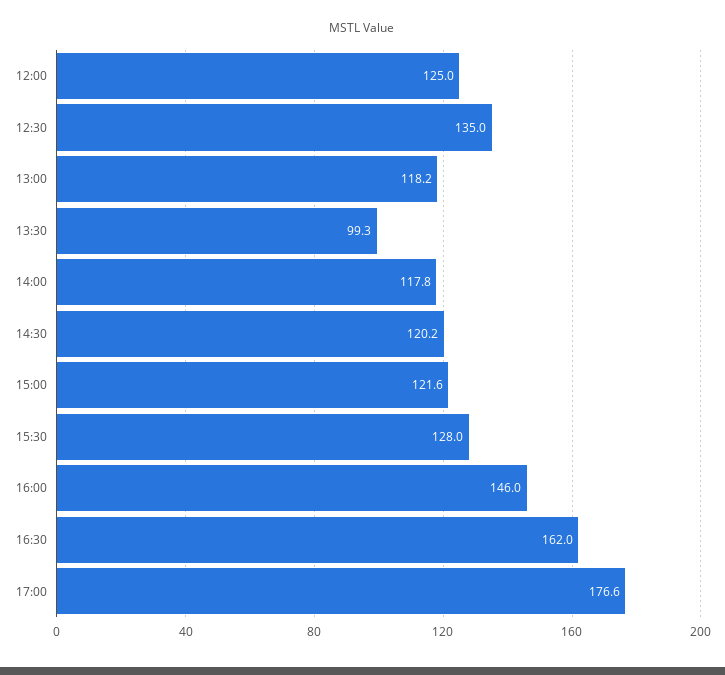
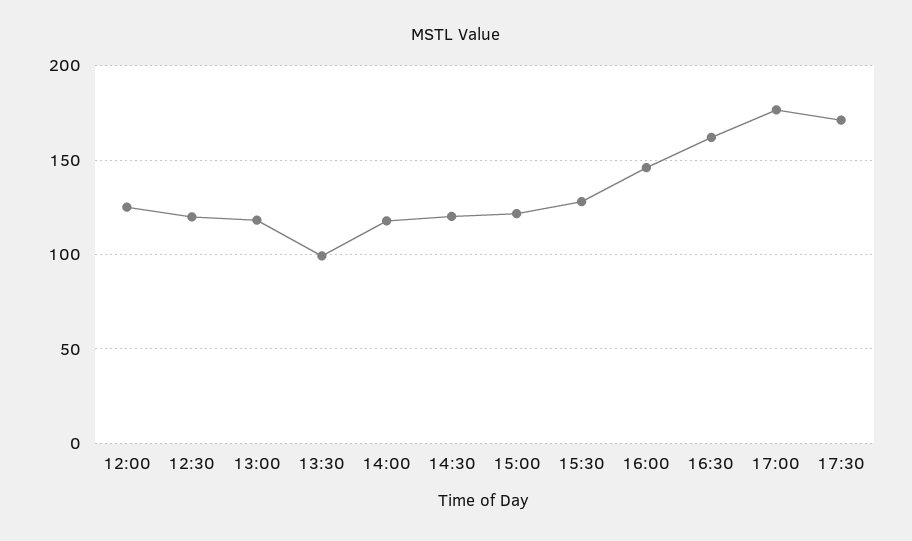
12:30: 135 -> 120
17:30: none -> 170

